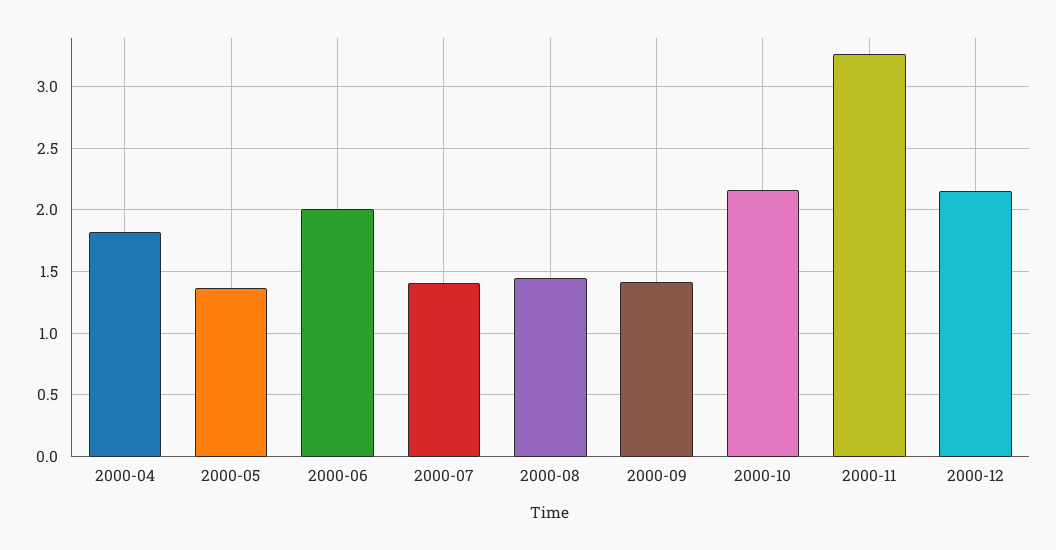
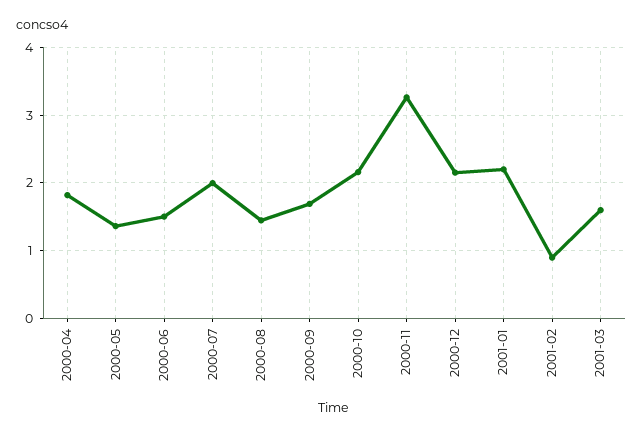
2000-06: 2 -> 1.5
2000-07: 1.4 -> 2
2000-09: 1.4 -> 1.7
2001-01: none -> 2.2
2001-02: none -> 0.9
2001-03: none -> 1.6

